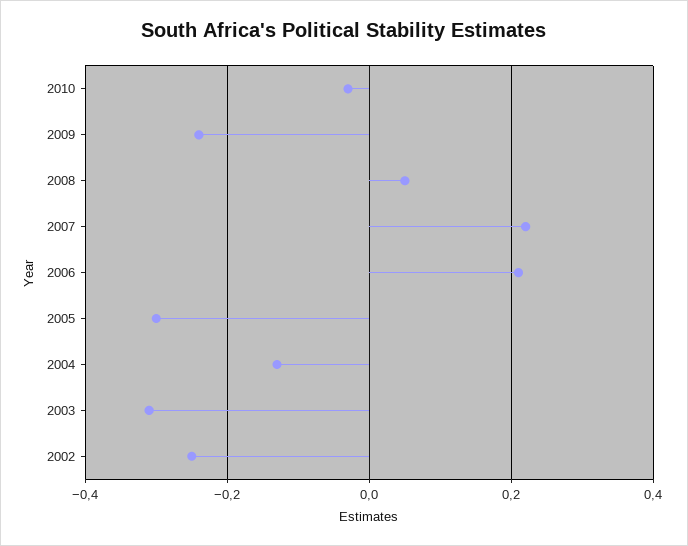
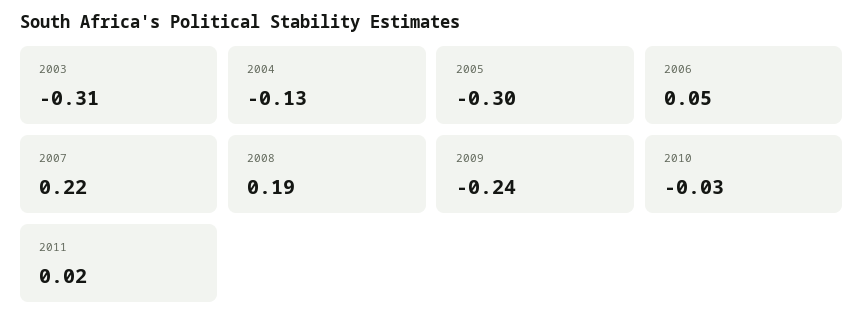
2008: 0.05 -> 0.19
2006: 0.2 -> 0.05
2002: -0.25 -> none
2011: none -> 0.02

